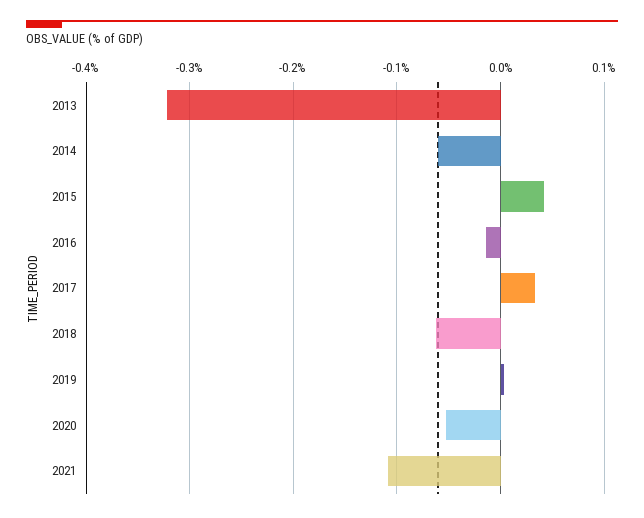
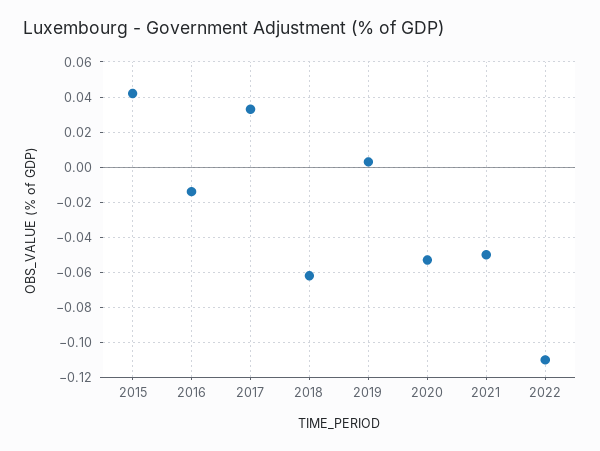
2013: -0.32 -> none
2014: -0.06 -> none
2021: -0.11 -> -0.05
2022: none -> -0.11

